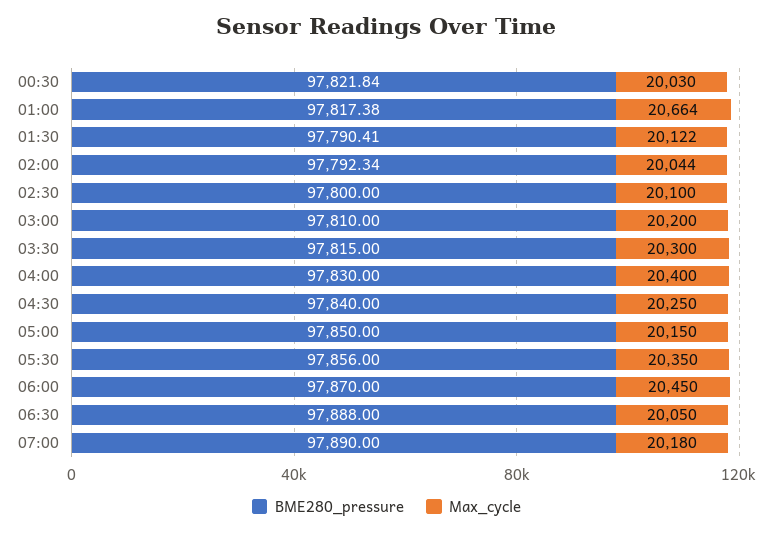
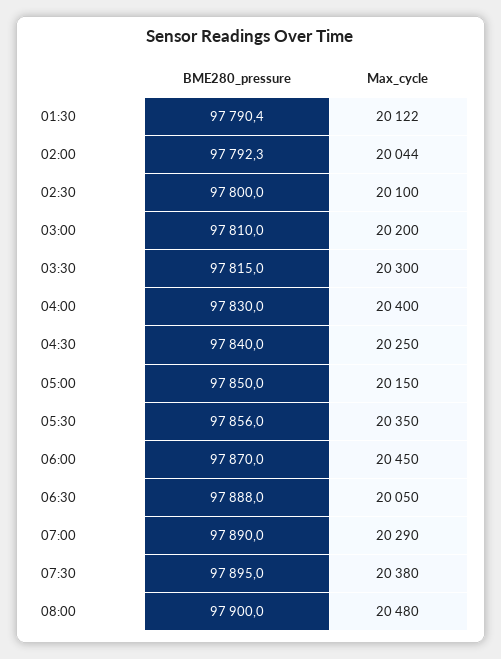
BME280_pressure, 00:30: 97821.84 -> none
Max_cycle, 00:30: 20030 -> none
BME280_pressure, 01:00: 97817.38 -> none
Max_cycle, 01:00: 20664 -> none
Max_cycle, 07:00: 20180 -> 20290
BME280_pressure, 07:30: none -> 97895
Max_cycle, 07:30: none -> 20380
BME280_pressure, 08:00: none -> 97900
Max_cycle, 08:00: none -> 20480

